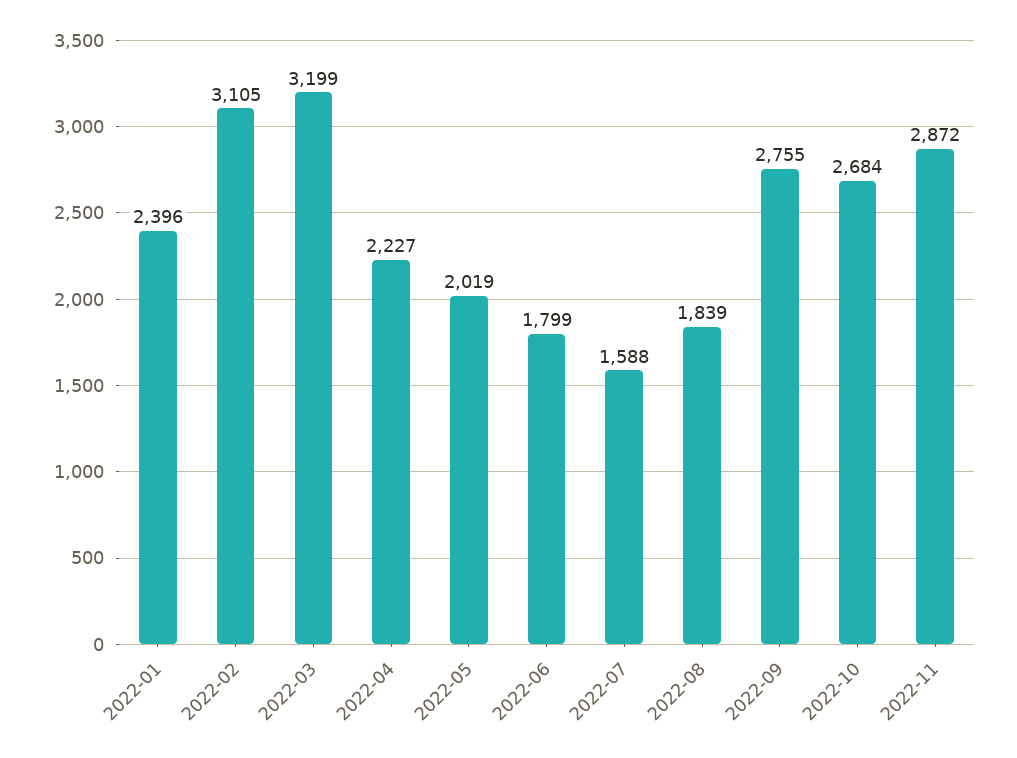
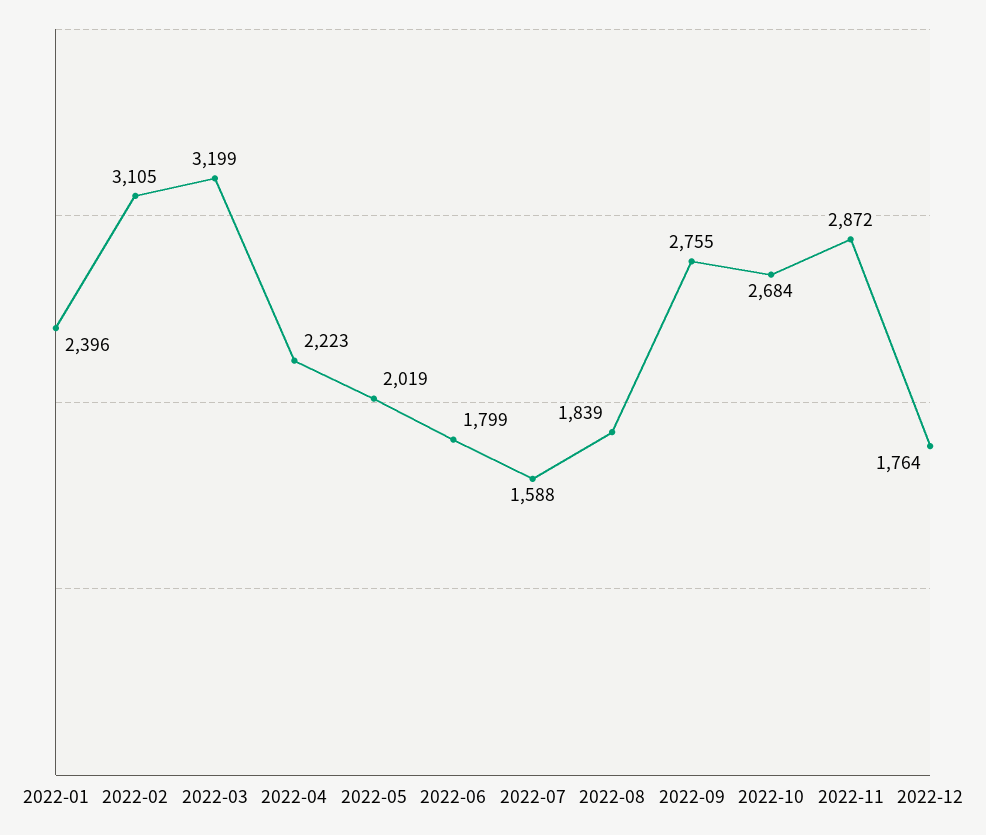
2022-04: 2227 -> 2223
2022-12: none -> 1764

